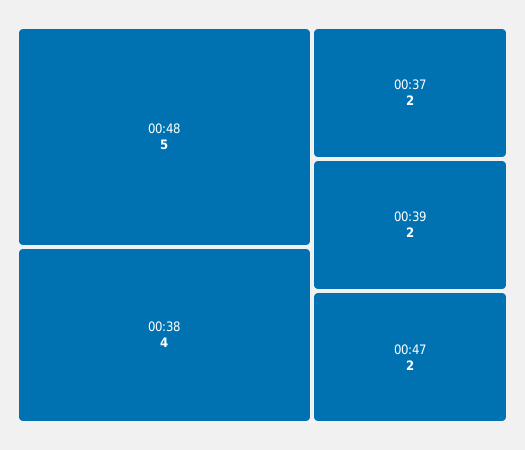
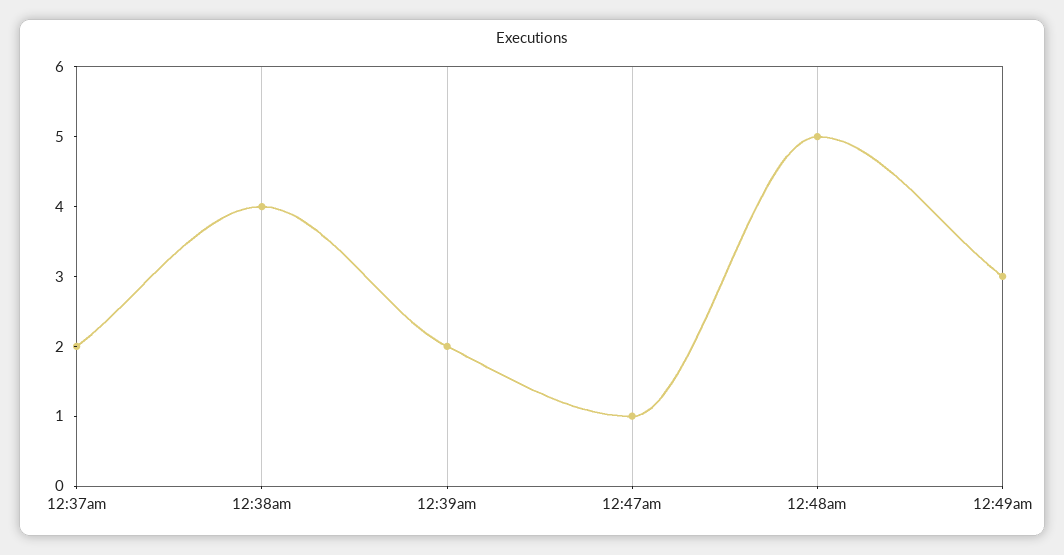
00:47: 2 -> 1
12:49am: none -> 3

